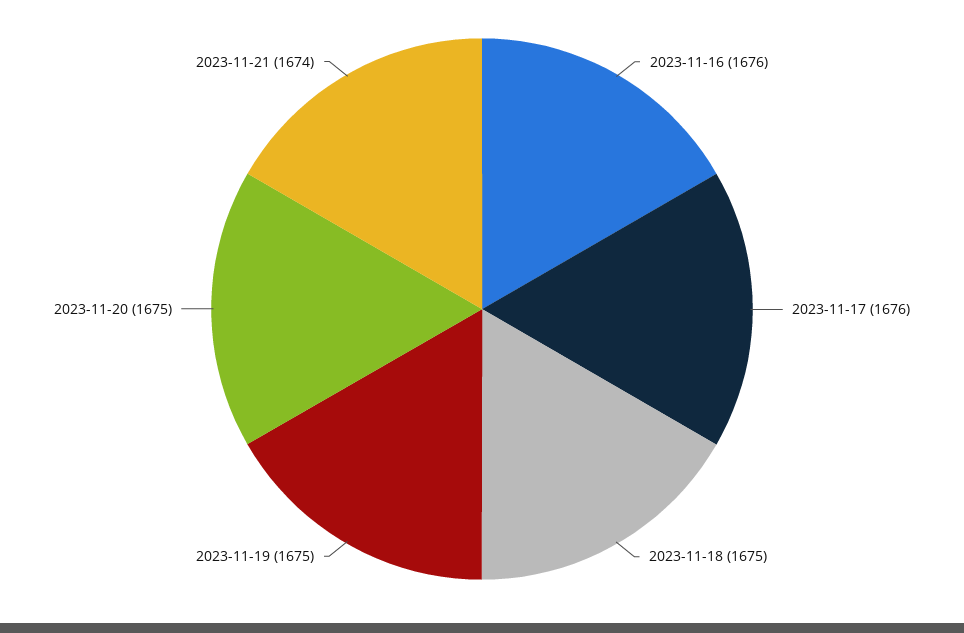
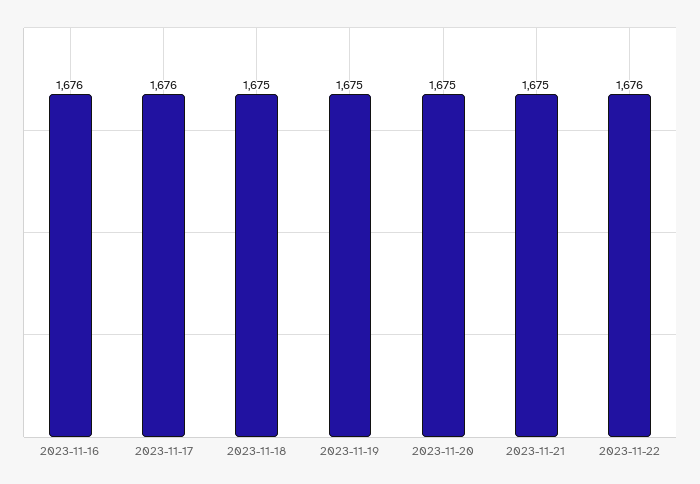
2023-11-21: 1674 -> 1675
2023-11-22: none -> 1676

